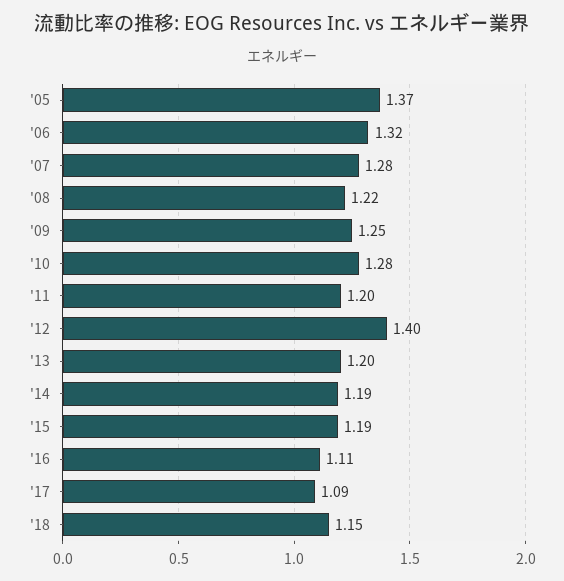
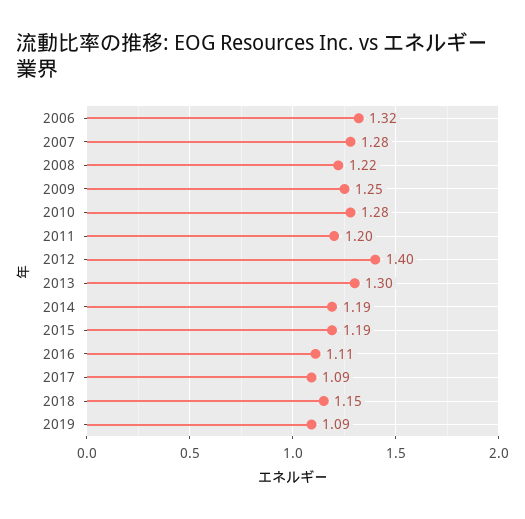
'05: 1.37 -> none
'13: 1.2 -> 1.3
2019: none -> 1.09

